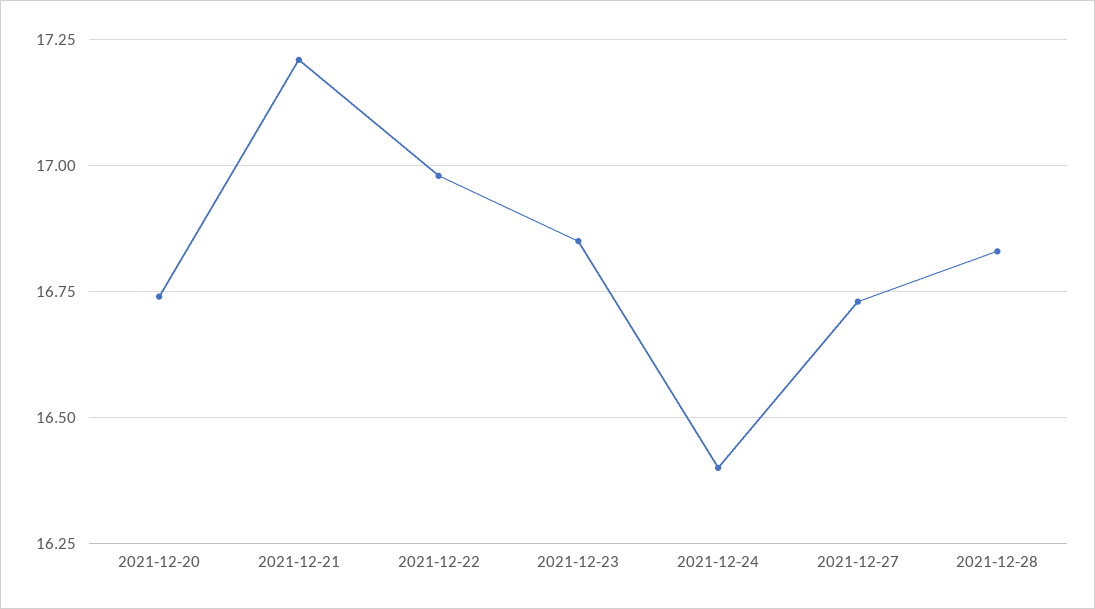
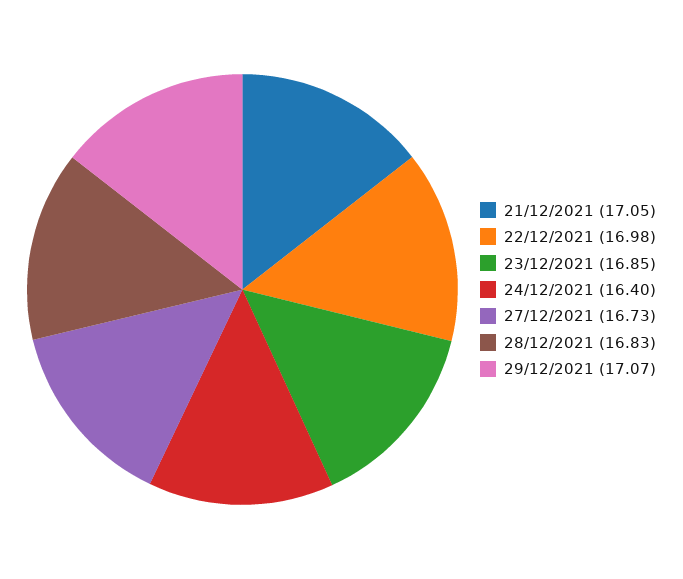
2021-12-20: 16.75 -> none
2021-12-21: 17.2 -> 17.05
29/12/2021: none -> 17.07

